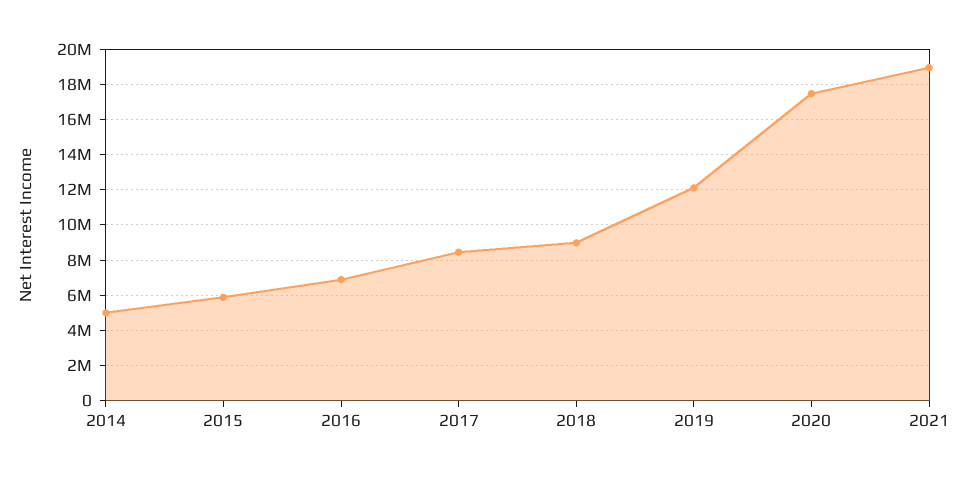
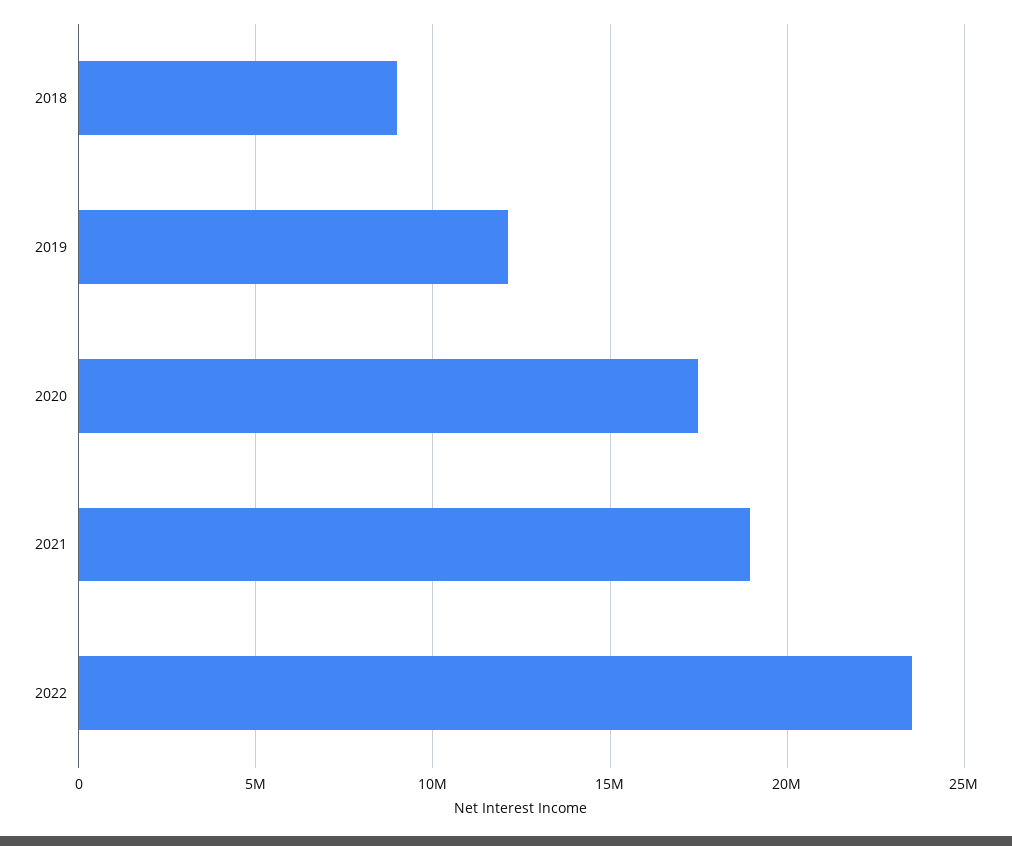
2014: 5000000 -> none
2015: 6000000 -> none
2016: 7000000 -> none
2017: 8500000 -> none
2022: none -> 23500000

